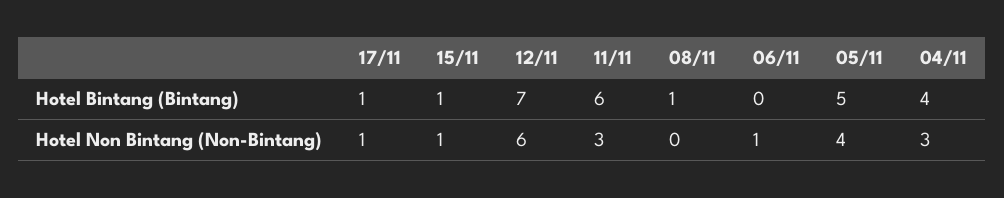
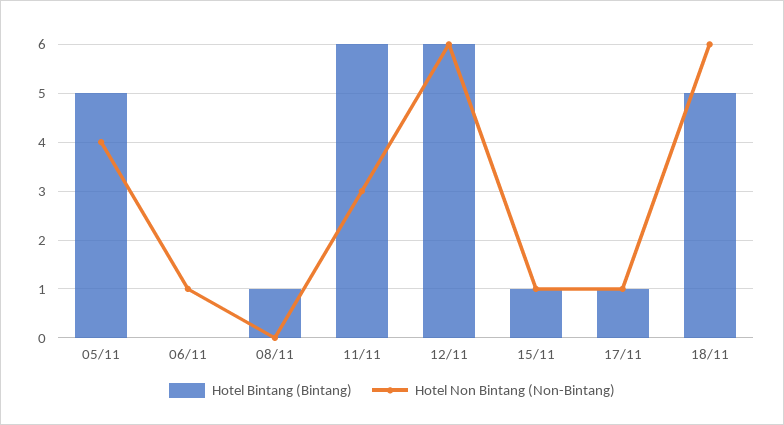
Hotel Bintang (Bintang), 12/11: 7 -> 6
Hotel Bintang (Bintang), 04/11: 4 -> none
Hotel Non Bintang (Non-Bintang), 04/11: 3 -> none
Hotel Bintang (Bintang), 18/11: none -> 5
Hotel Non Bintang (Non-Bintang), 18/11: none -> 6

